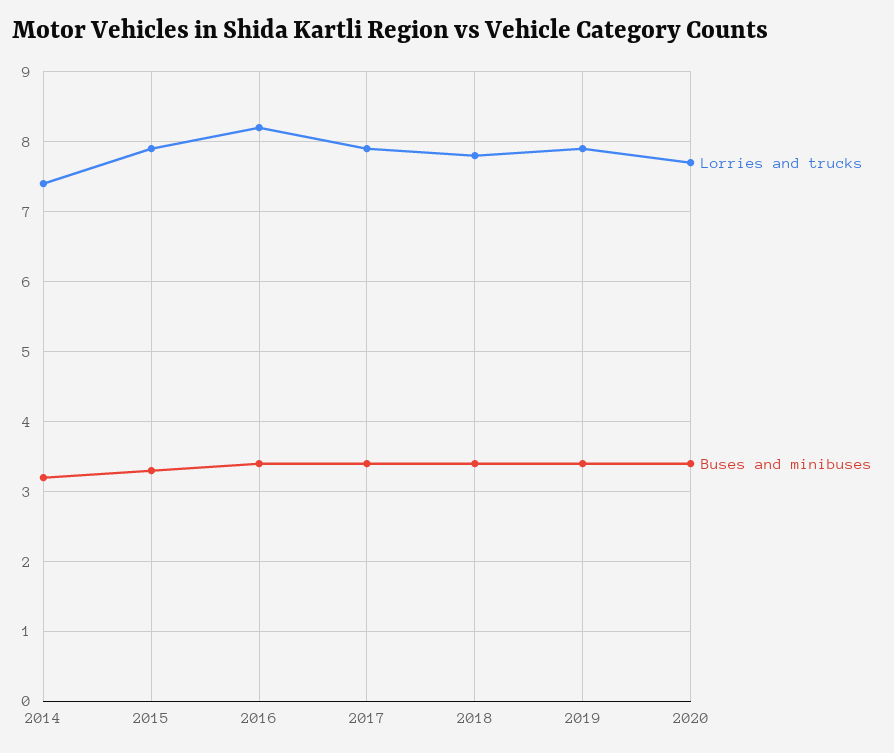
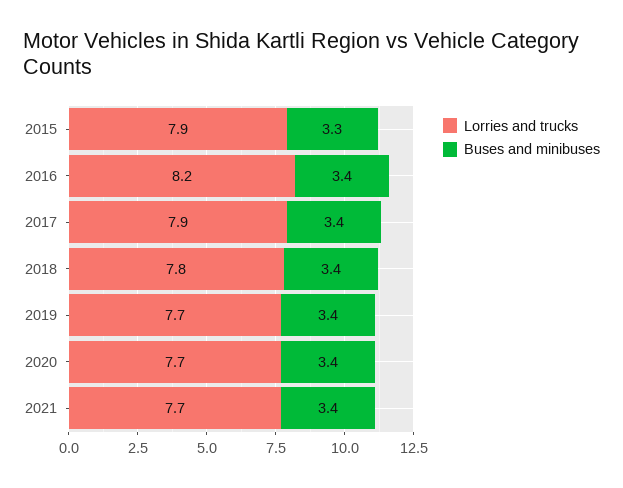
Lorries and trucks, 2014: 7.4 -> none
Buses and minibuses, 2014: 3.2 -> none
Lorries and trucks, 2019: 7.9 -> 7.7
Lorries and trucks, 2021: none -> 7.7
Buses and minibuses, 2021: none -> 3.4

